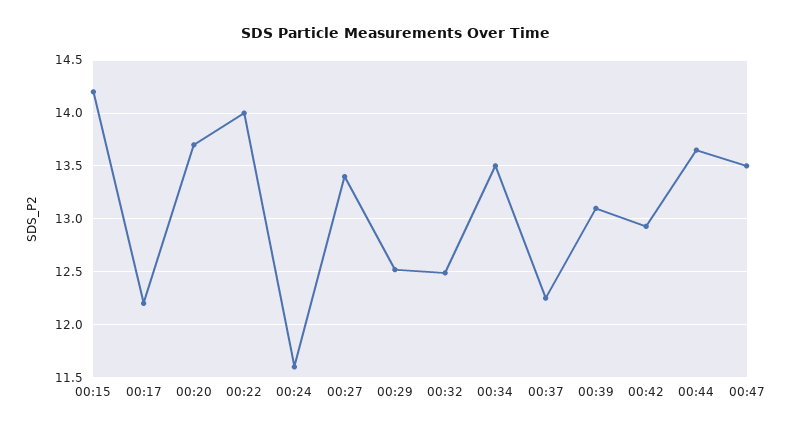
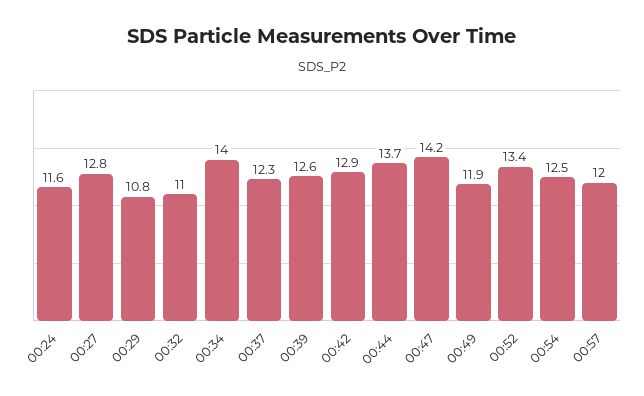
00:15: 14.2 -> none
00:17: 12.2 -> none
00:20: 13.7 -> none
00:22: 14 -> none
00:27: 13.4 -> 12.8
00:29: 12.5 -> 10.8
00:32: 12.5 -> 11
00:34: 13.5 -> 14
00:39: 13.1 -> 12.6
00:47: 13.5 -> 14.2
00:49: none -> 11.9
00:52: none -> 13.4
00:54: none -> 12.5
00:57: none -> 12

